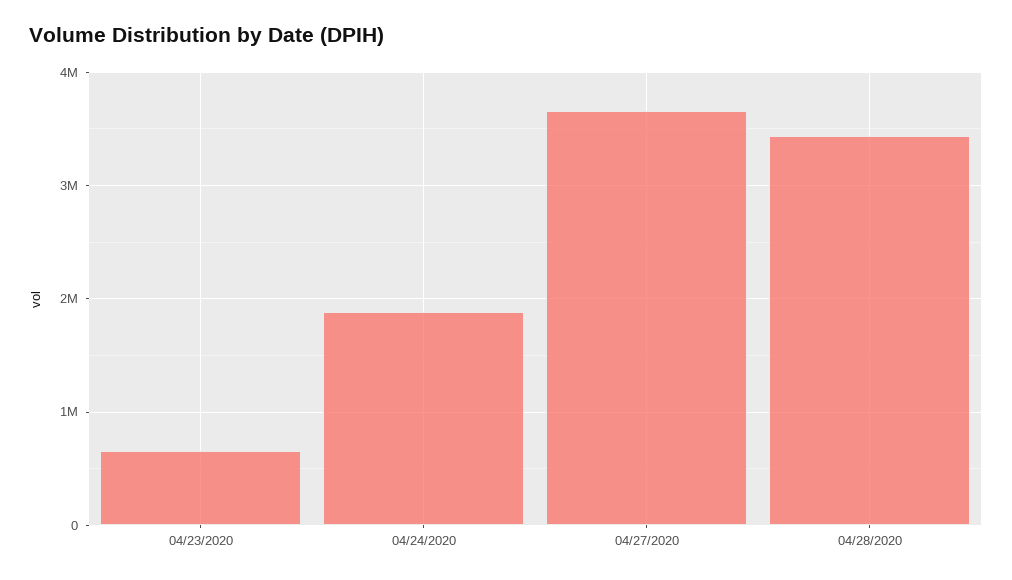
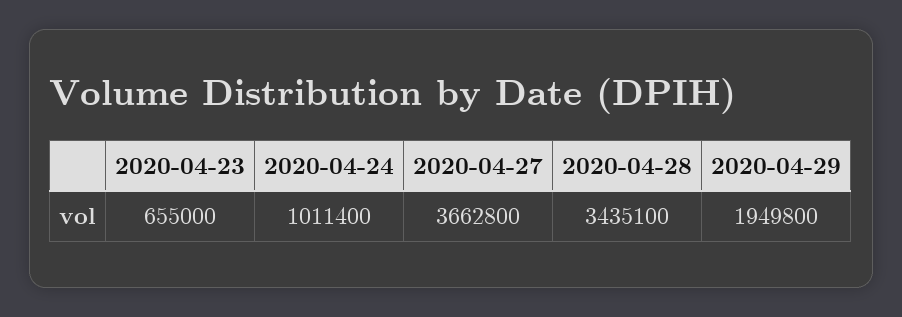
04/24/2020: 1900000 -> 1011400
2020-04-29: none -> 1949800

